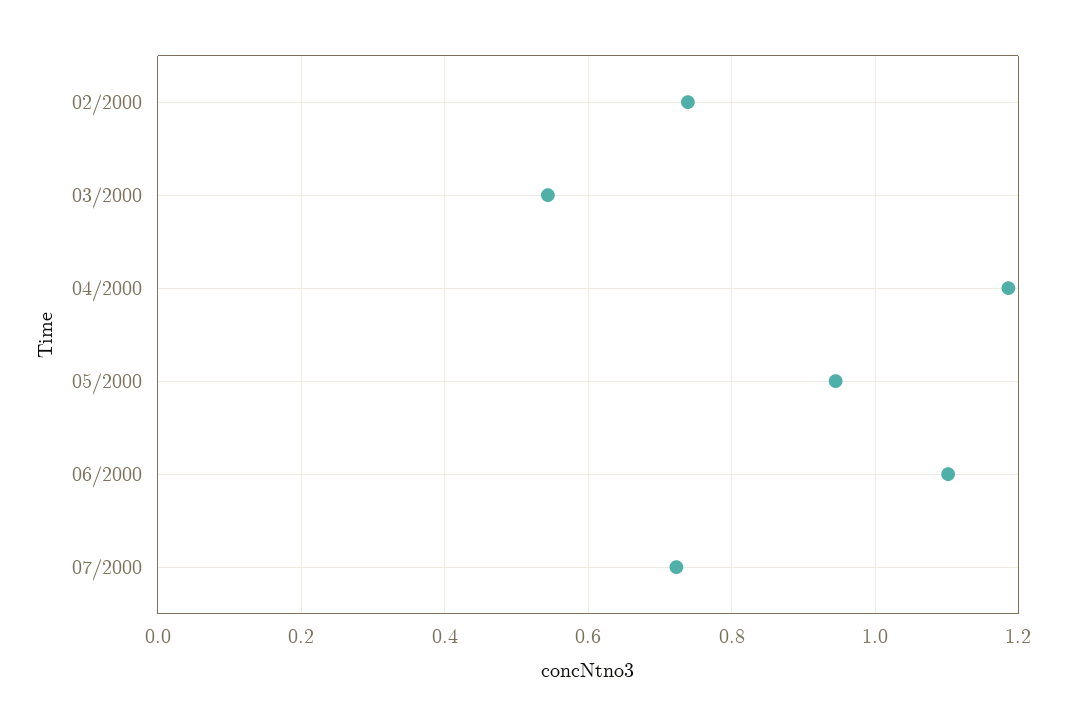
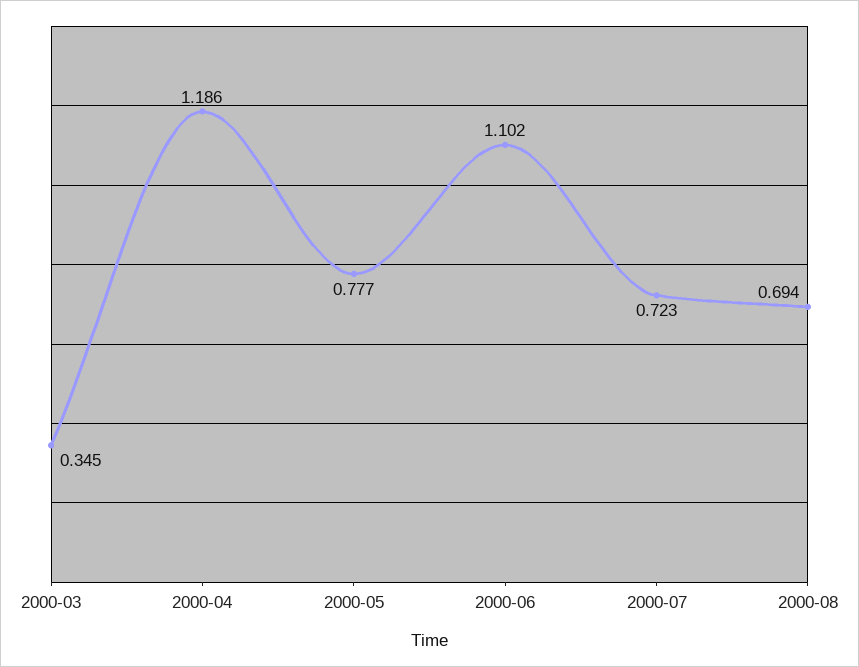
02/2000: 0.74 -> none
03/2000: 0.54 -> 0.345
05/2000: 0.94 -> 0.777
2000-08: none -> 0.694

